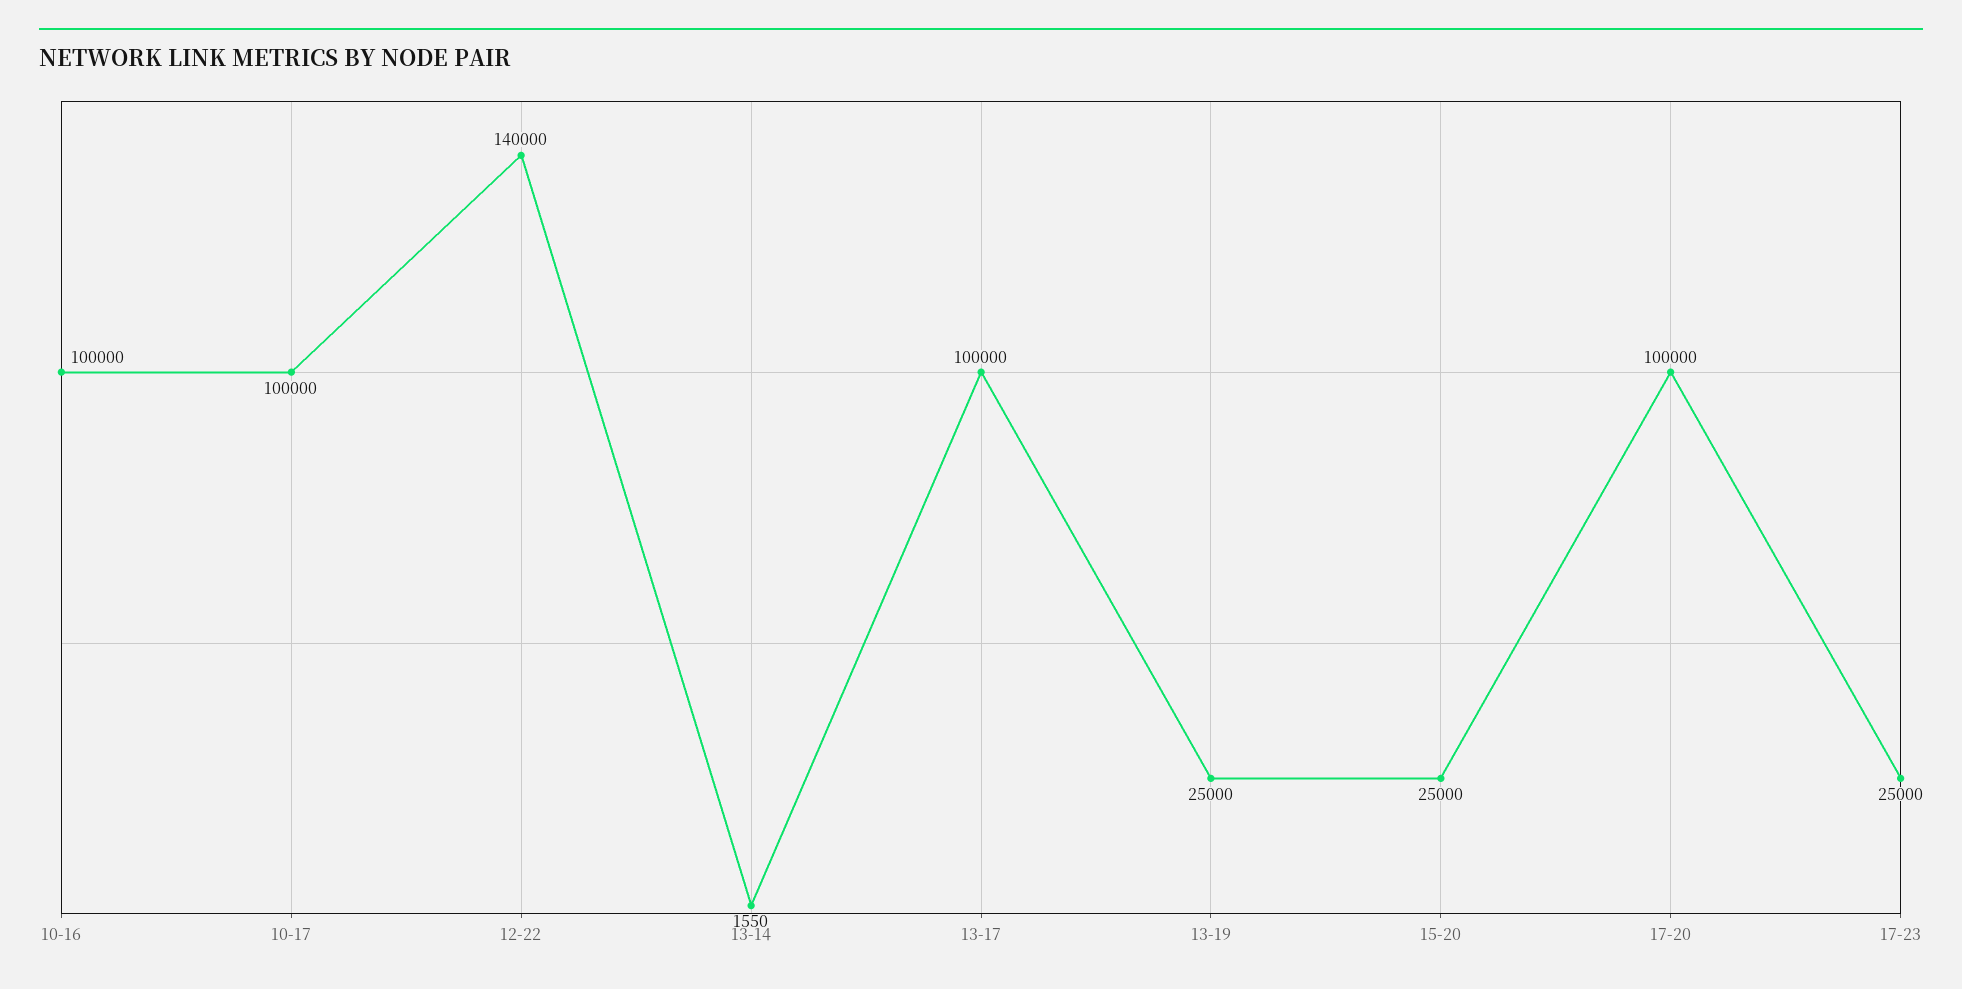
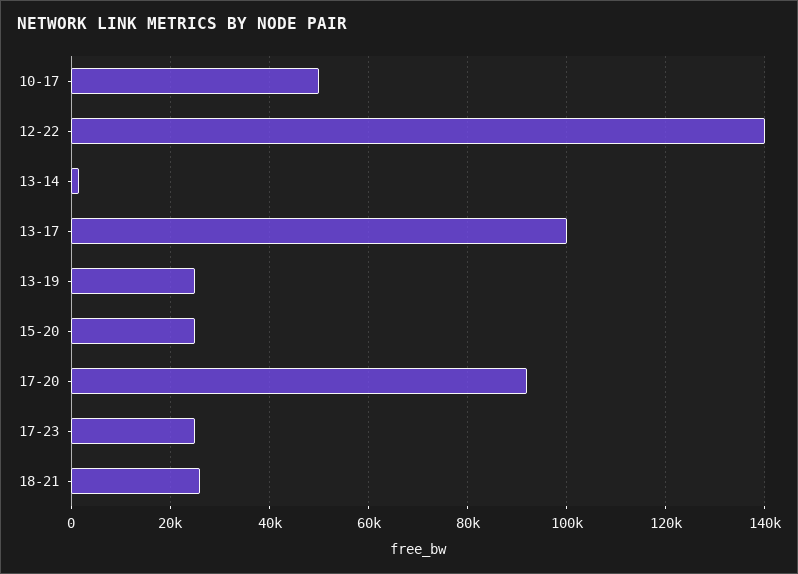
10-16: 100000 -> none
10-17: 100000 -> 50000
17-20: 100000 -> 92000
18-21: none -> 26000

